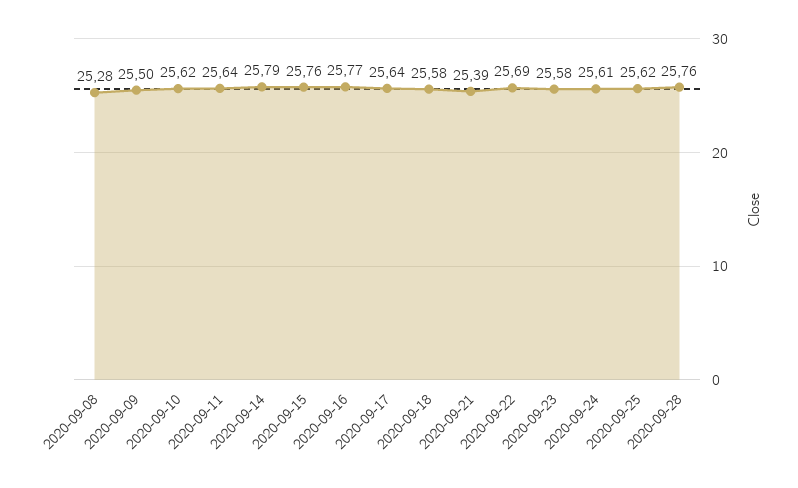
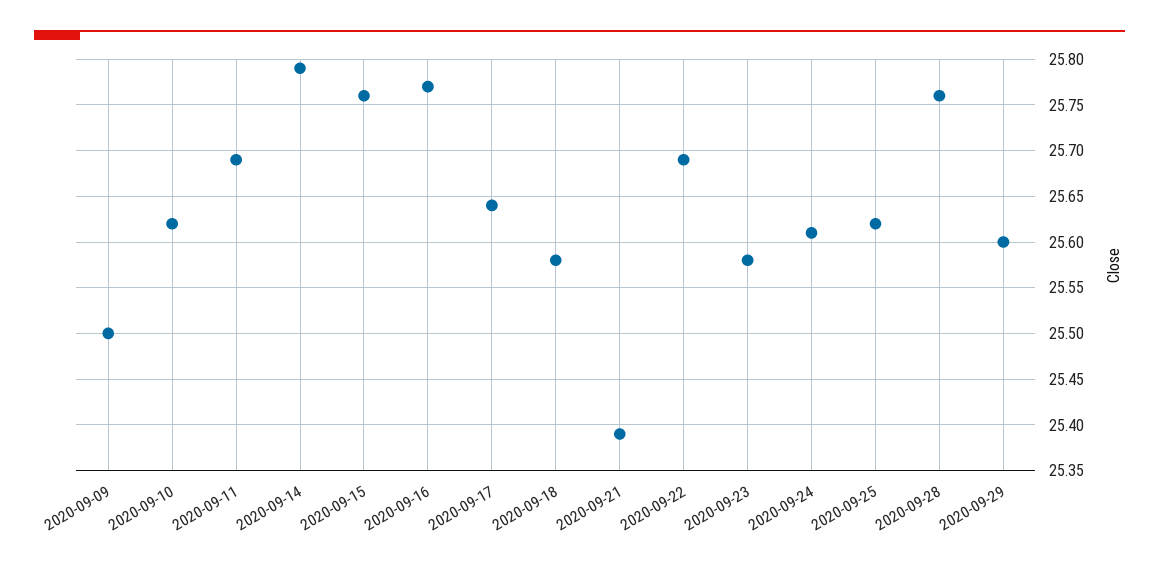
2020-09-08: 25.28 -> none
2020-09-11: 25.64 -> 25.69
2020-09-29: none -> 25.6

